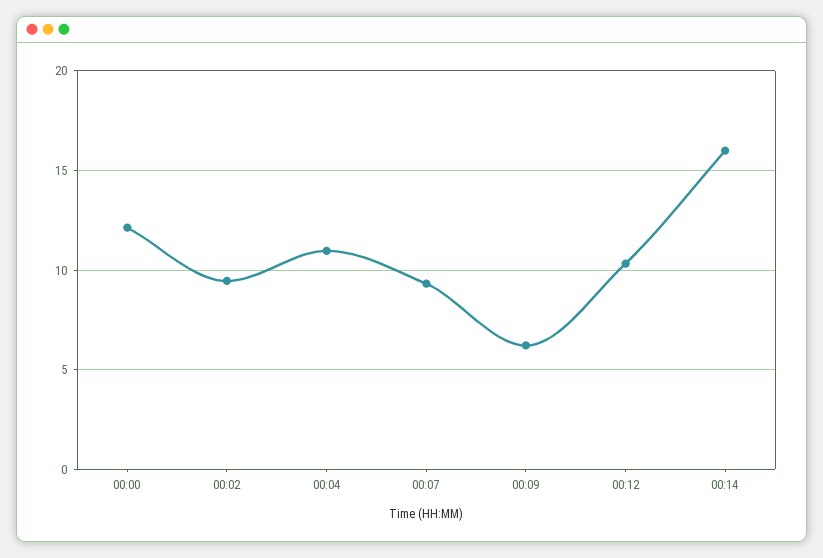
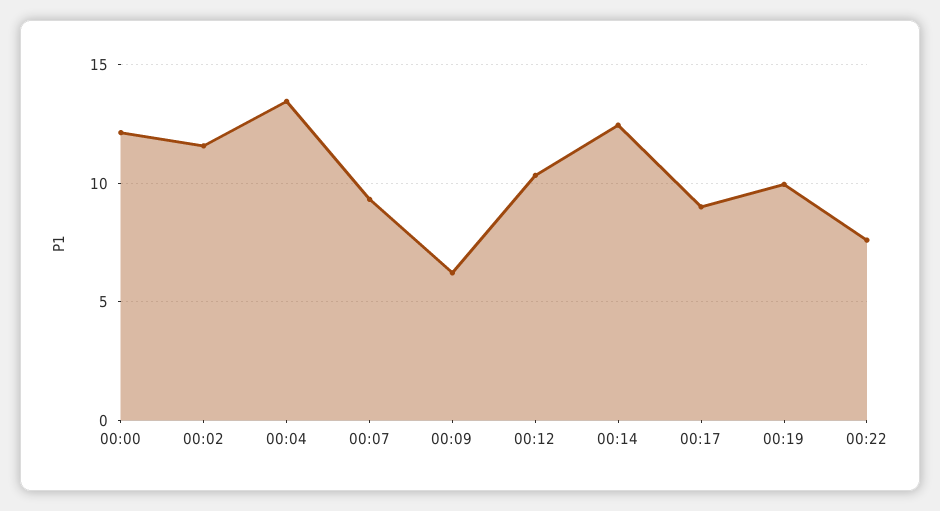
00:02: 9.5 -> 11.5
00:04: 11 -> 13.5
00:14: 16 -> 12.5
00:17: none -> 9
00:19: none -> 10
00:22: none -> 7.5

